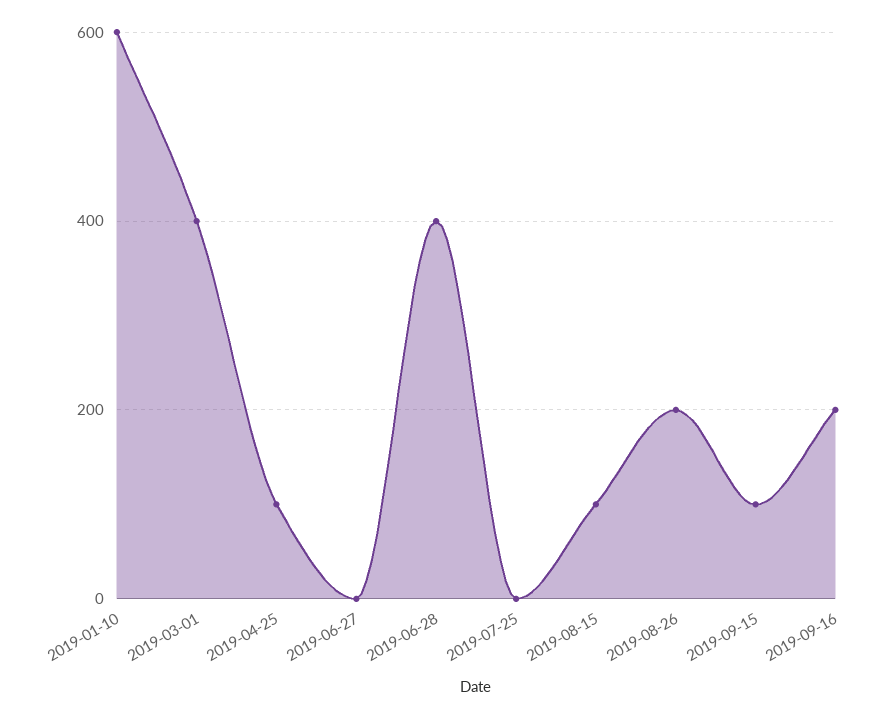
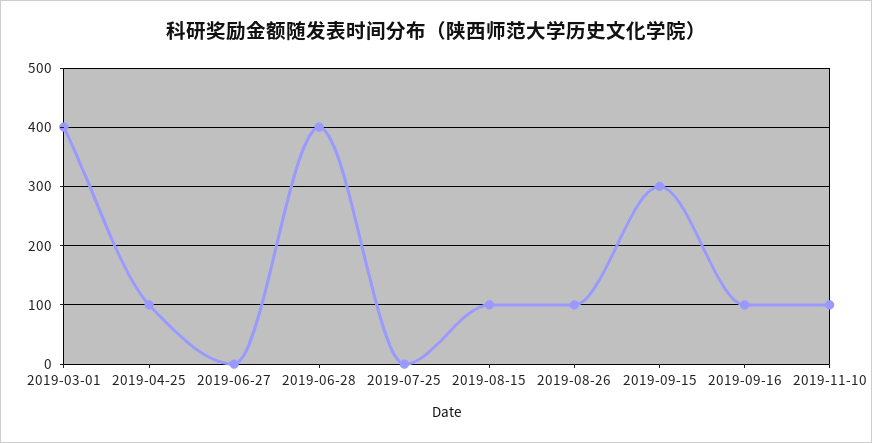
2019-01-10: 600 -> none
2019-08-26: 200 -> 100
2019-09-15: 100 -> 300
2019-09-16: 200 -> 100
2019-11-10: none -> 100

